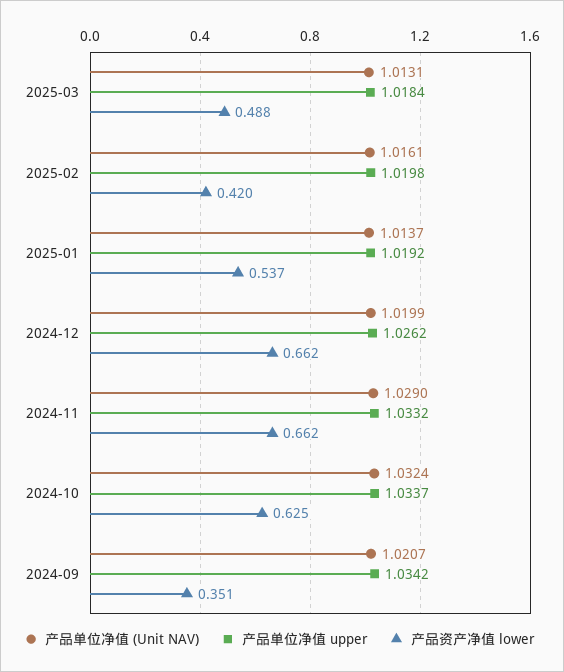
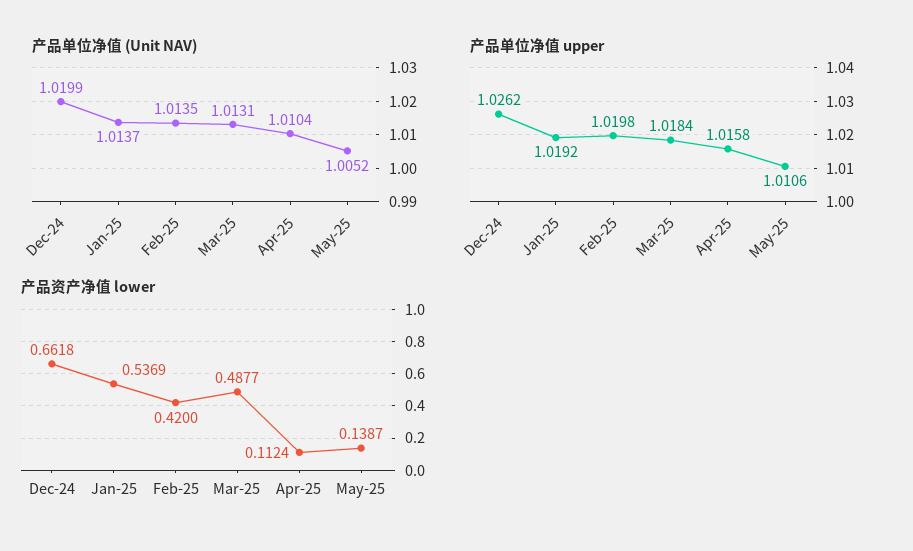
产品单位净值 (Unit NAV), 2025-02: 1.0161 -> 1.0135
产品单位净值 (Unit NAV), 2024-11: 1.029 -> none
产品单位净值 upper, 2024-11: 1.0332 -> none
产品资产净值 lower, 2024-11: 0.662 -> none
产品单位净值 (Unit NAV), 2024-10: 1.0324 -> none
产品单位净值 upper, 2024-10: 1.0337 -> none
产品资产净值 lower, 2024-10: 0.625 -> none
产品单位净值 (Unit NAV), 2024-09: 1.0207 -> none
产品单位净值 upper, 2024-09: 1.0342 -> none
产品资产净值 lower, 2024-09: 0.351 -> none
产品单位净值 (Unit NAV), Apr-25: none -> 1.0104
产品单位净值 (Unit NAV), May-25: none -> 1.0052
产品单位净值 upper, Apr-25: none -> 1.0158
产品单位净值 upper, May-25: none -> 1.0106
产品资产净值 lower, Apr-25: none -> 0.1124
产品资产净值 lower, May-25: none -> 0.1387

